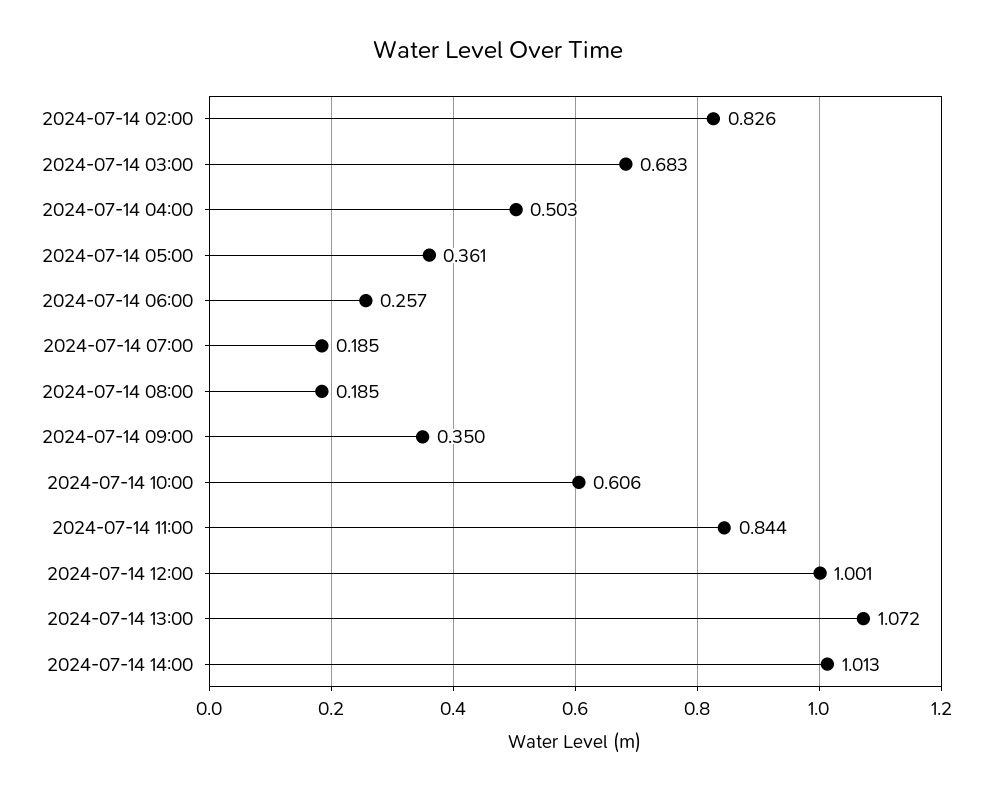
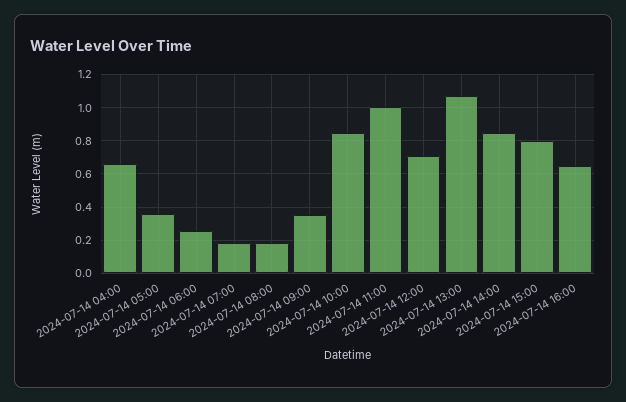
2024-07-14 02:00: 0.826 -> none
2024-07-14 03:00: 0.683 -> none
2024-07-14 04:00: 0.503 -> 0.65
2024-07-14 10:00: 0.606 -> 0.85
2024-07-14 11:00: 0.844 -> 1
2024-07-14 12:00: 1.001 -> 0.7
2024-07-14 14:00: 1.013 -> 0.85
2024-07-14 15:00: none -> 0.8
2024-07-14 16:00: none -> 0.65

